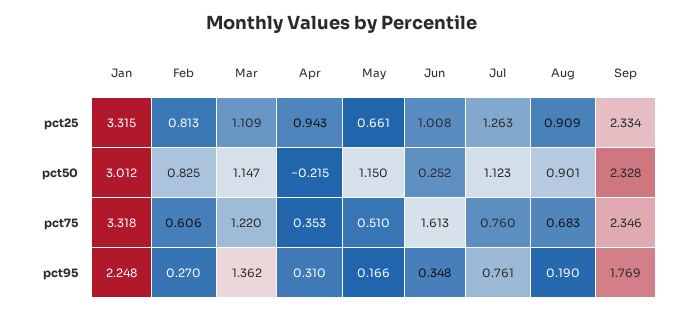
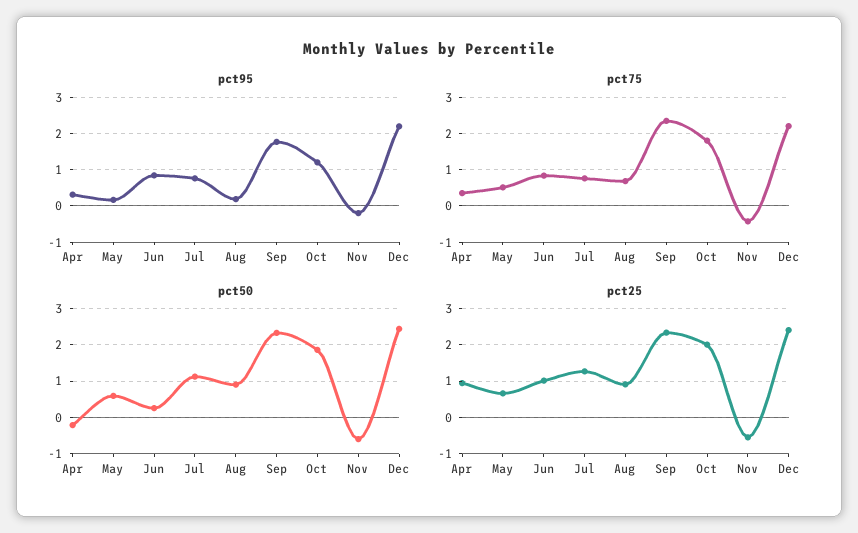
pct25, Jan: 3.315 -> none
pct25, Feb: 0.813 -> none
pct25, Mar: 1.109 -> none
pct50, Jan: 3.012 -> none
pct50, Feb: 0.825 -> none
pct50, Mar: 1.147 -> none
pct50, May: 1.15 -> 0.6
pct75, Jan: 3.318 -> none
pct75, Feb: 0.606 -> none
pct75, Mar: 1.22 -> none
pct75, Jun: 1.613 -> 0.8
pct95, Jan: 2.248 -> none
pct95, Feb: 0.27 -> none
pct95, Mar: 1.362 -> none
pct95, Jun: 0.348 -> 0.8
pct95, Oct: none -> 1.2
pct95, Nov: none -> -0.2
pct95, Dec: none -> 2.2
pct75, Oct: none -> 1.8
pct75, Nov: none -> -0.4
pct75, Dec: none -> 2.2
pct50, Oct: none -> 1.8
pct50, Nov: none -> -0.6
pct50, Dec: none -> 2.4
pct25, Oct: none -> 2
pct25, Nov: none -> -0.6
pct25, Dec: none -> 2.4

